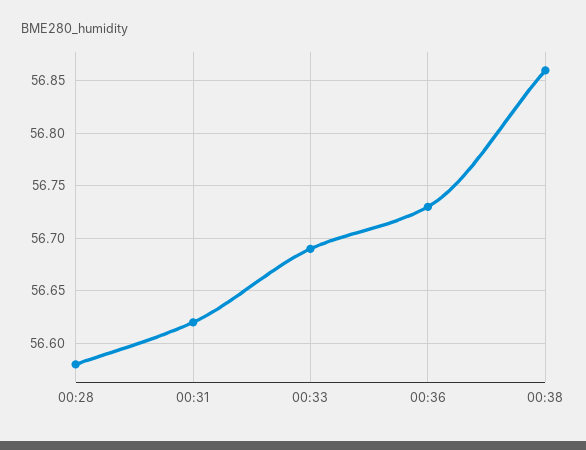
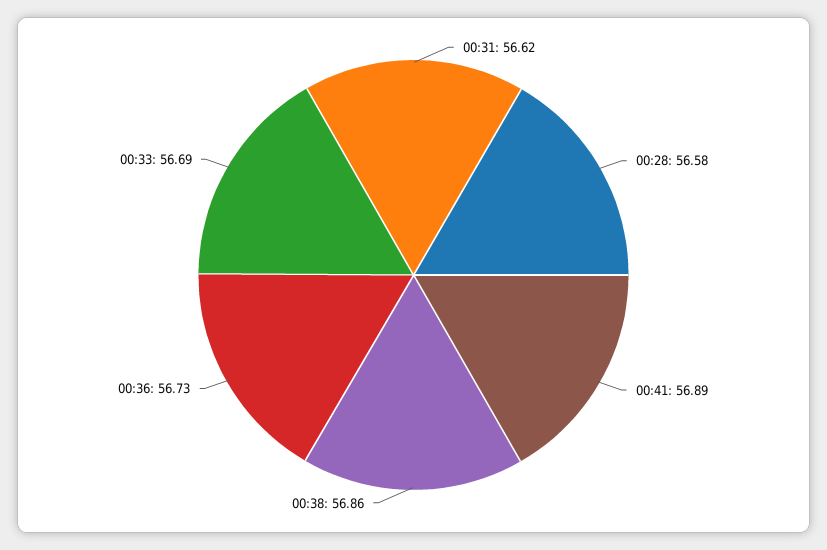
00:41: none -> 56.89

